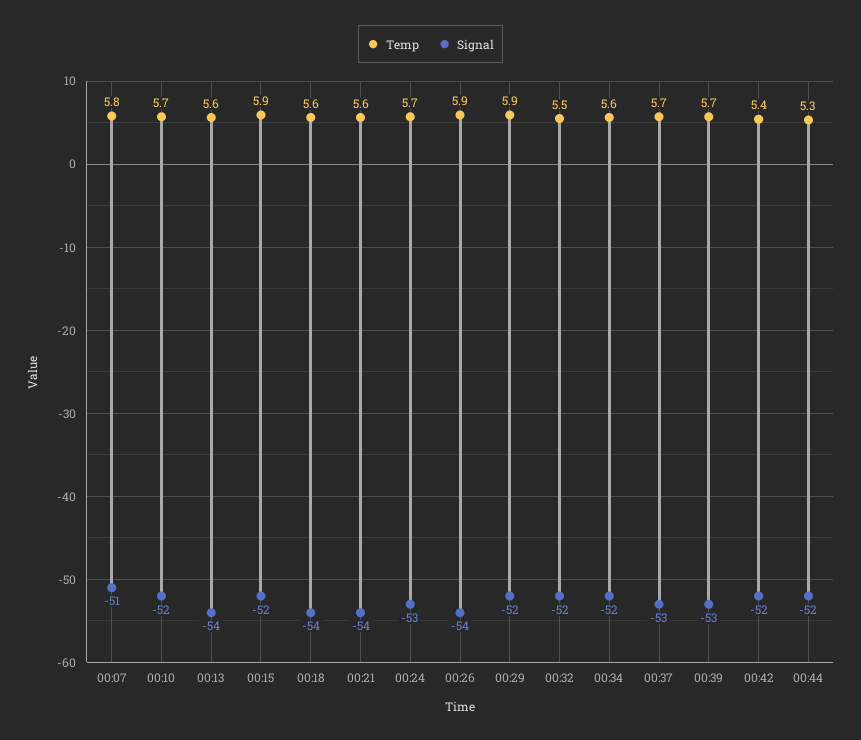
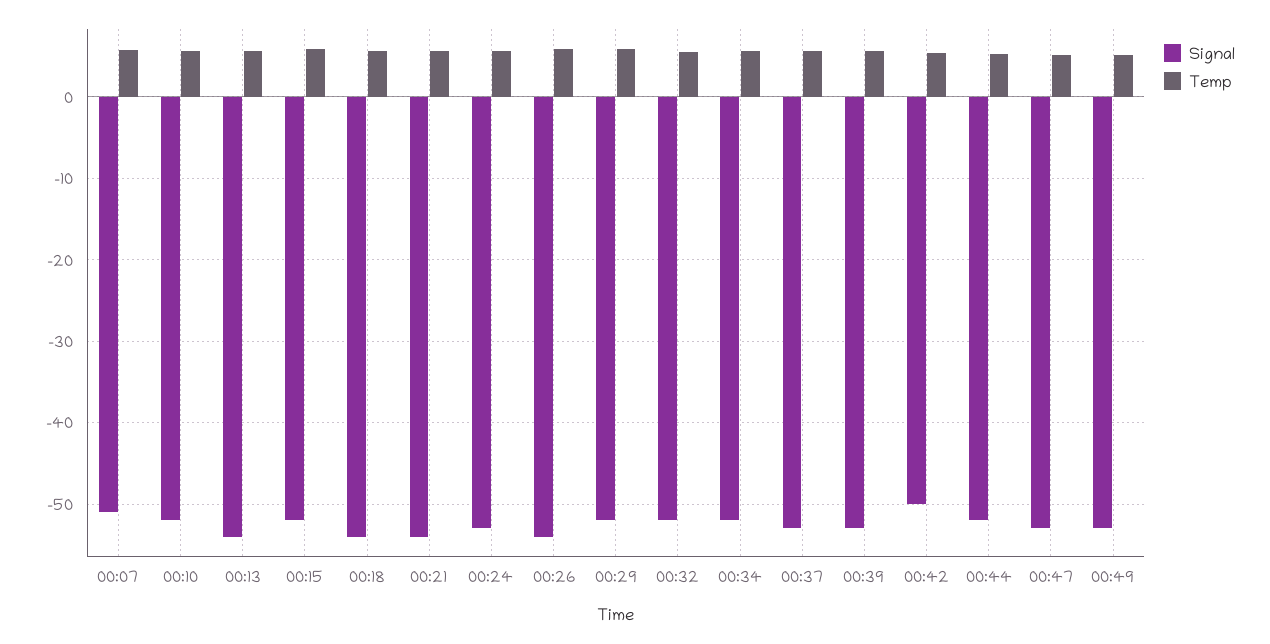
Signal, 00:42: -52 -> -50
Signal, 00:47: none -> -53
Temp, 00:47: none -> 5
Signal, 00:49: none -> -53
Temp, 00:49: none -> 5

